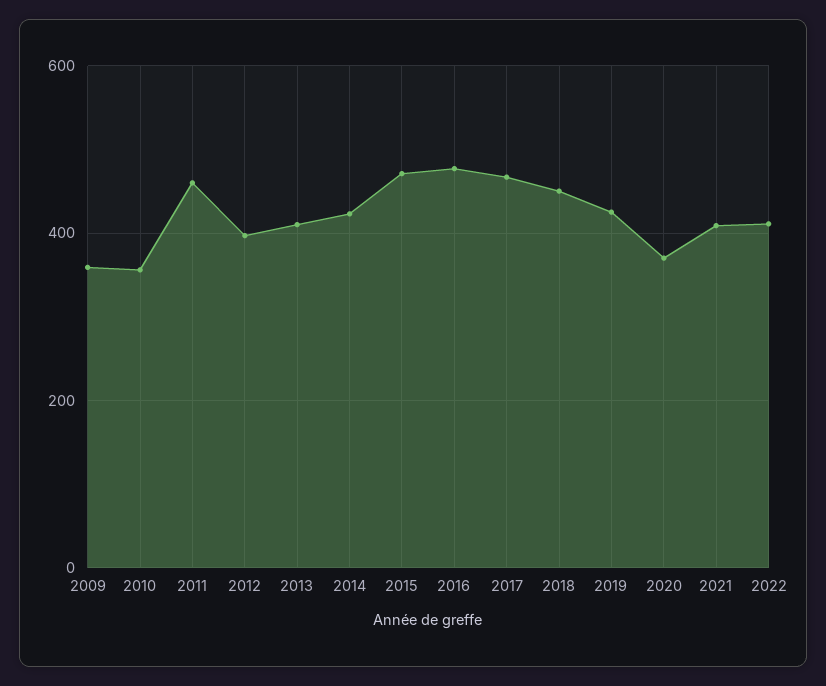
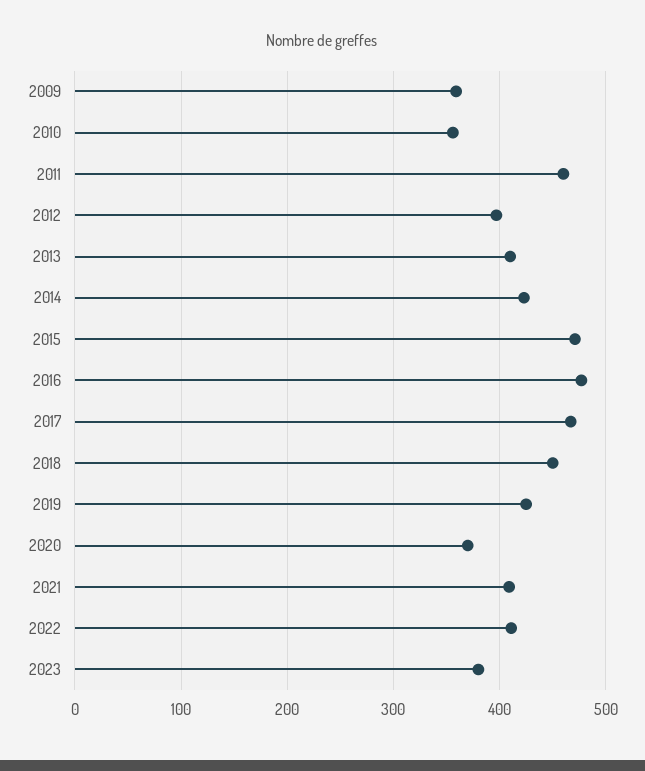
2023: none -> 380

